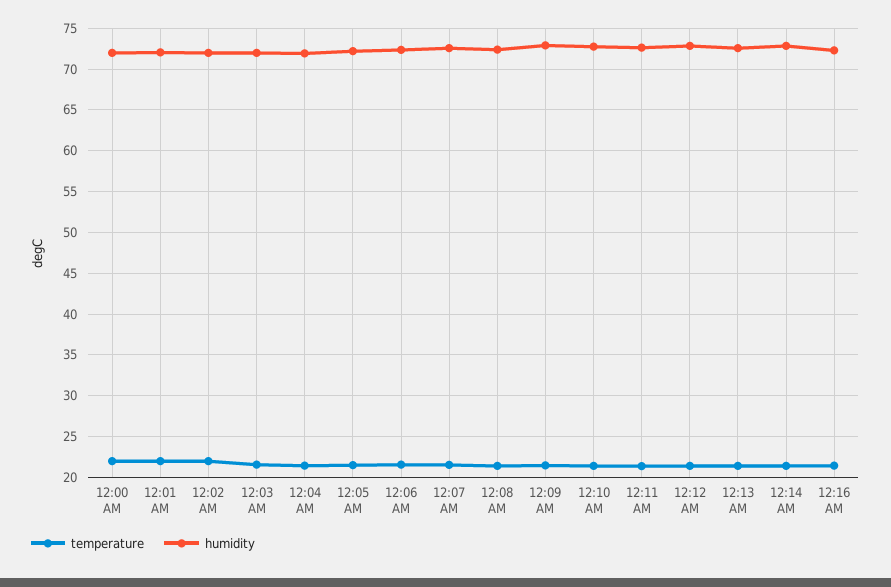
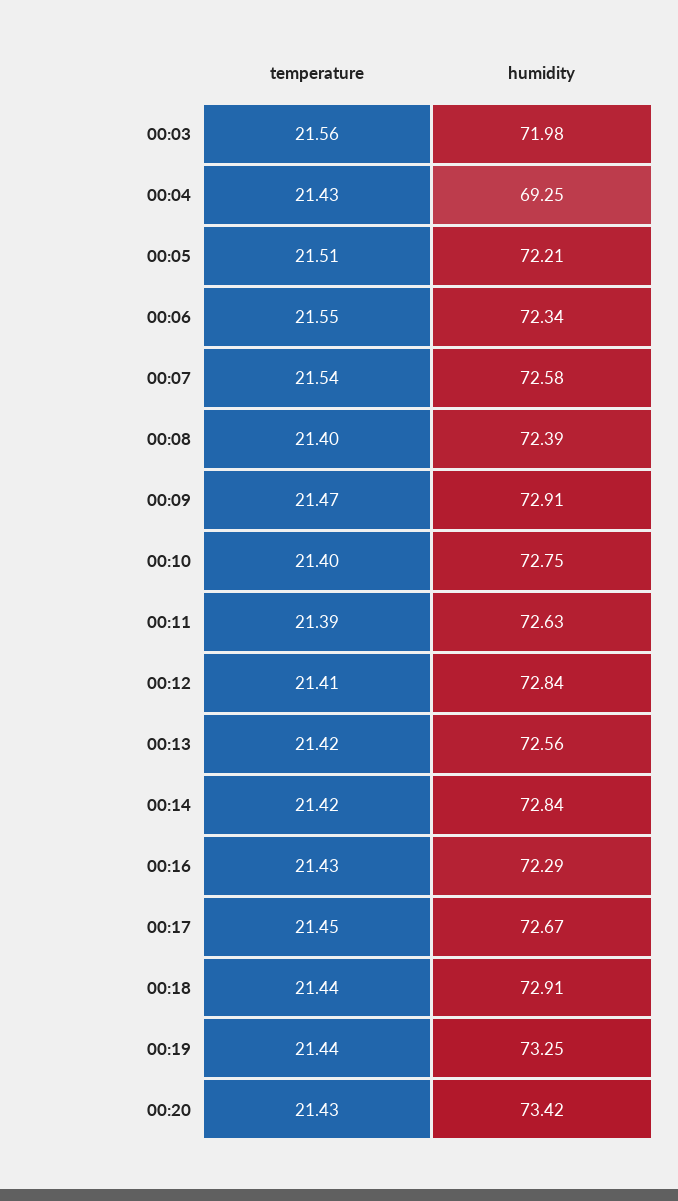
temperature, 12:00 AM: 22 -> none
humidity, 12:00 AM: 72 -> none
temperature, 12:01 AM: 22 -> none
humidity, 12:01 AM: 72 -> none
temperature, 12:02 AM: 22 -> none
humidity, 12:02 AM: 72 -> none
humidity, 12:04 AM: 72 -> 69.25
temperature, 00:17: none -> 21.45
humidity, 00:17: none -> 72.67
temperature, 00:18: none -> 21.44
humidity, 00:18: none -> 72.91
temperature, 00:19: none -> 21.44
humidity, 00:19: none -> 73.25
temperature, 00:20: none -> 21.43
humidity, 00:20: none -> 73.42

